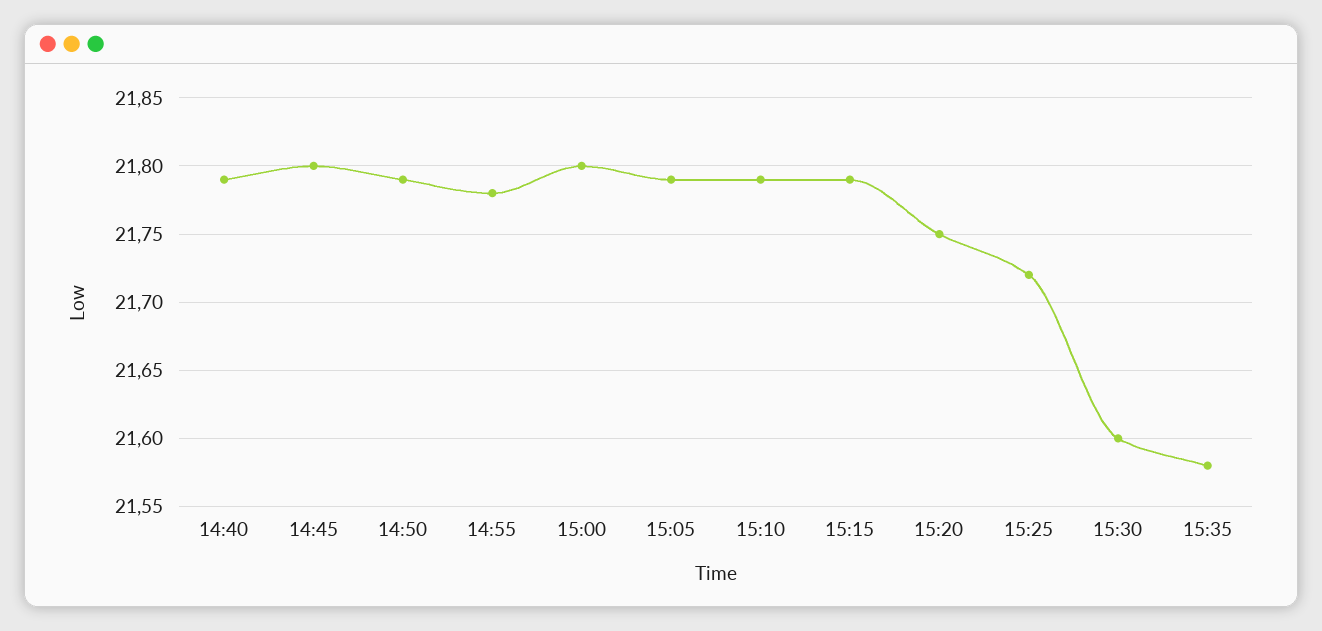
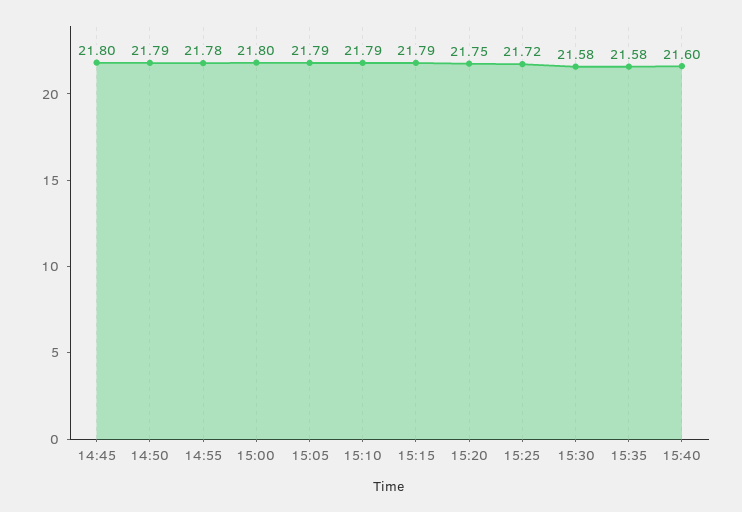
14:40: 21.79 -> none
15:30: 21.6 -> 21.58
15:40: none -> 21.6

